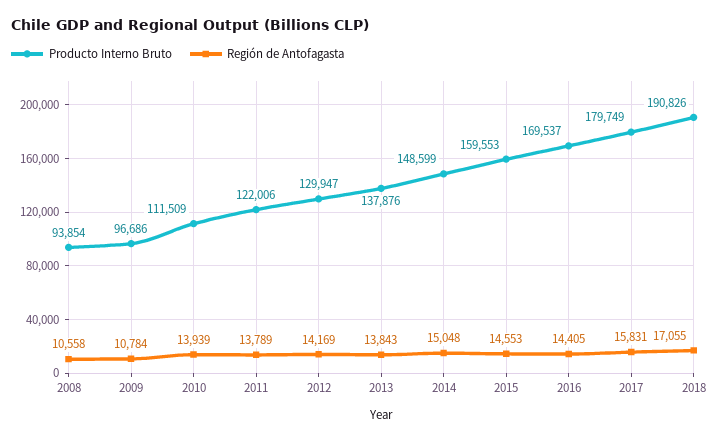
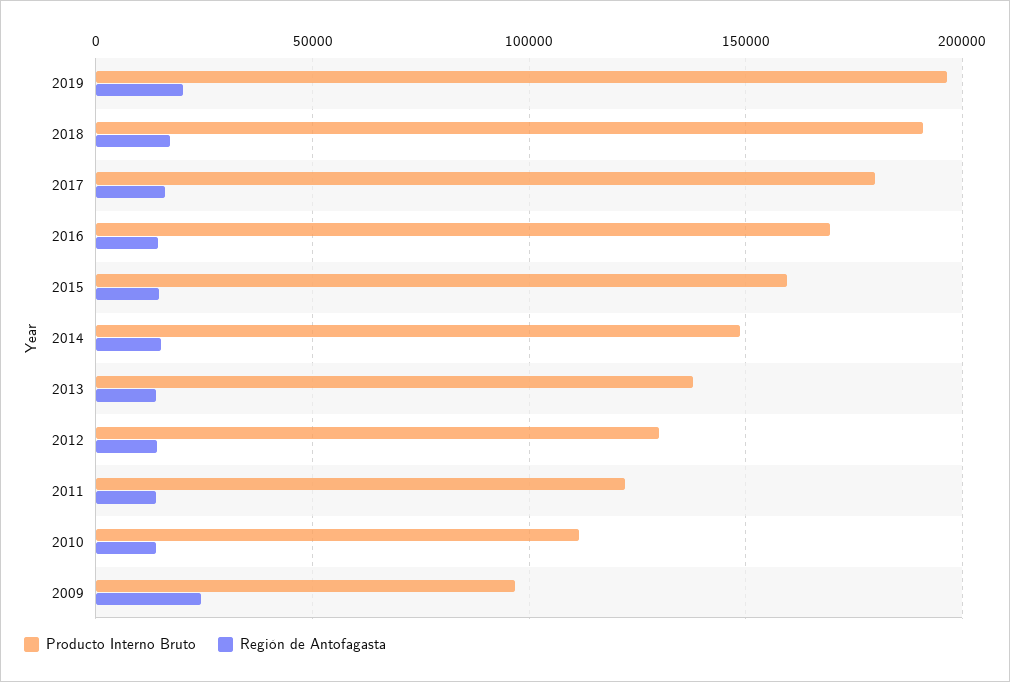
Producto Interno Bruto, 2008: 93854 -> none
Región de Antofagasta, 2008: 10558 -> none
Región de Antofagasta, 2009: 10784 -> 25000
Producto Interno Bruto, 2019: none -> 195000
Región de Antofagasta, 2019: none -> 20000

